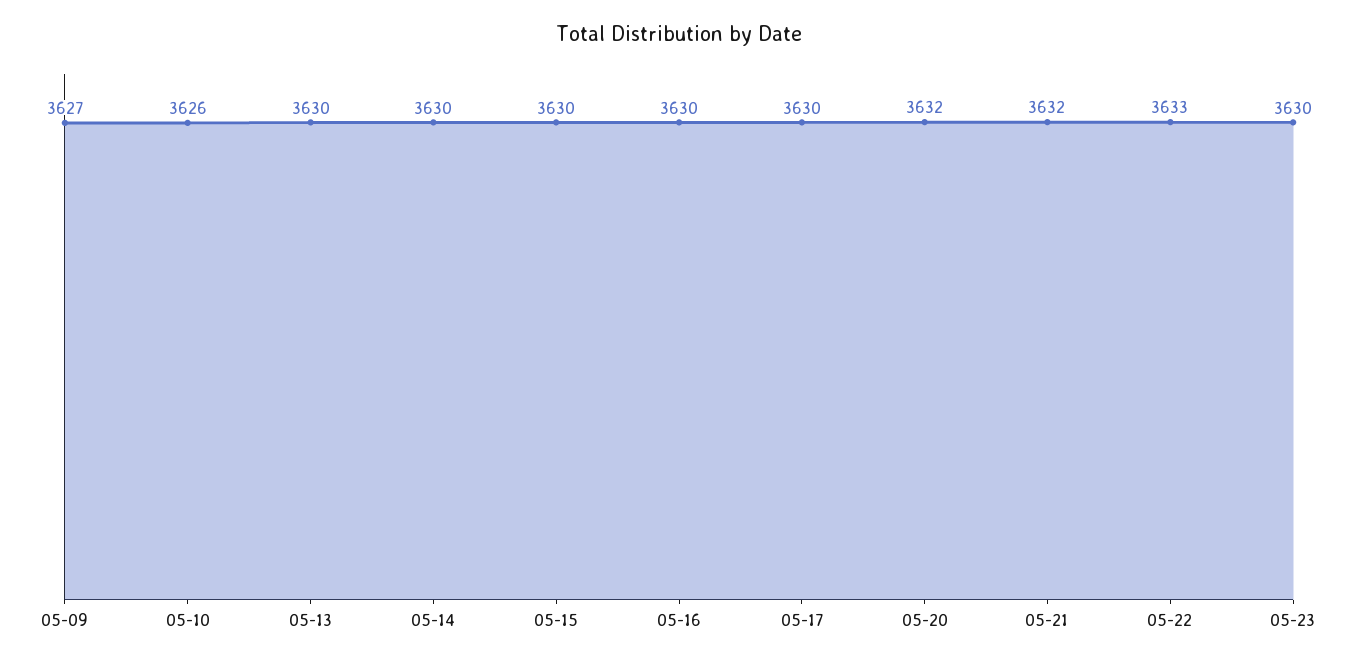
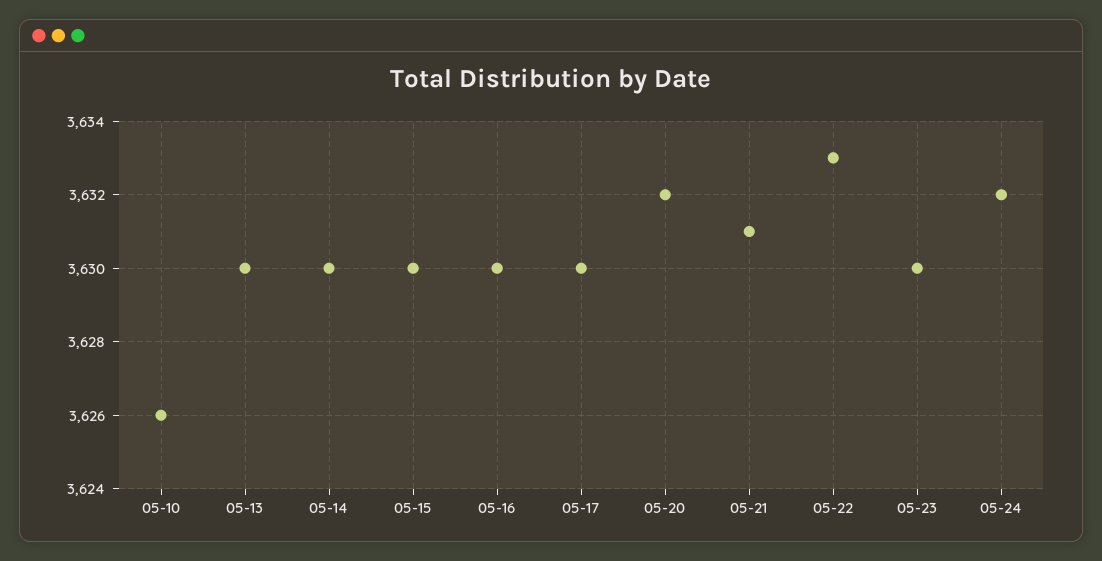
05-09: 3627 -> none
05-21: 3632 -> 3631
05-24: none -> 3632

